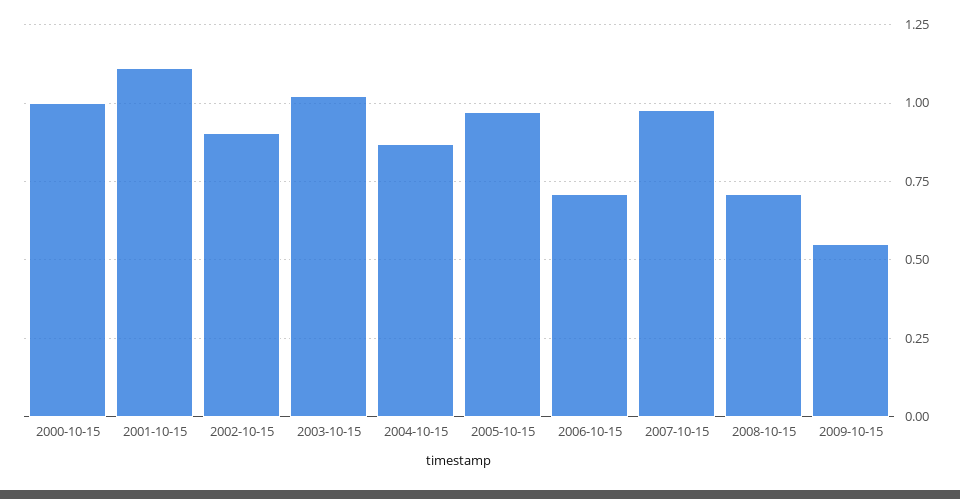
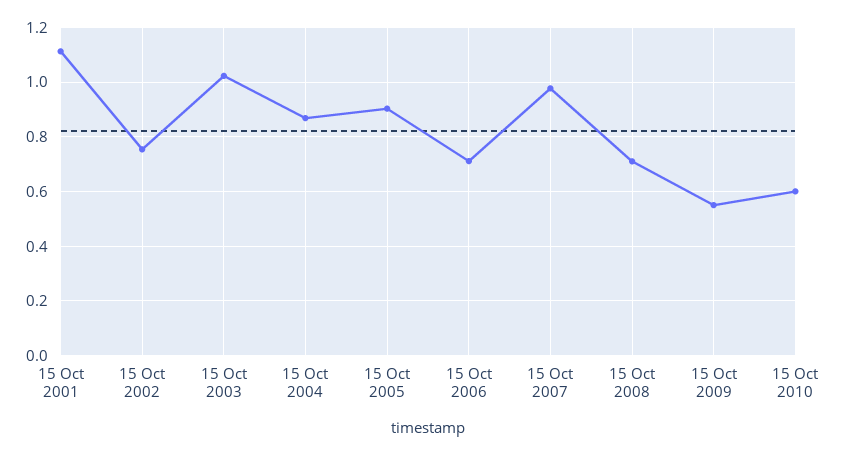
2000-10-15: 1 -> none
2002-10-15: 0.9 -> 0.75
2005-10-15: 0.975 -> 0.9
15 Oct 2010: none -> 0.6

